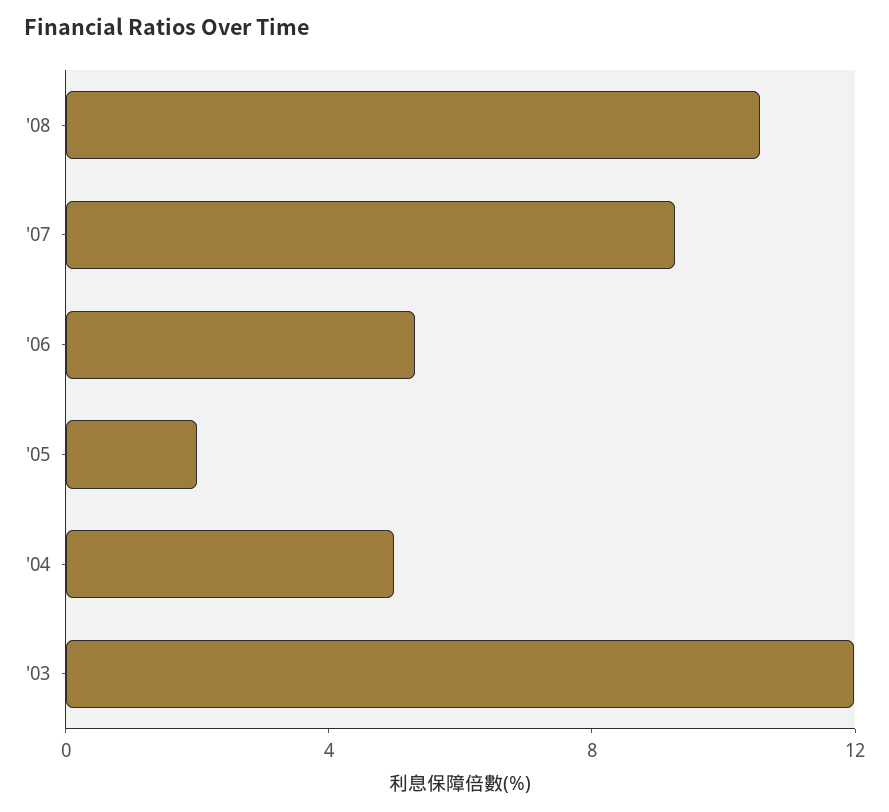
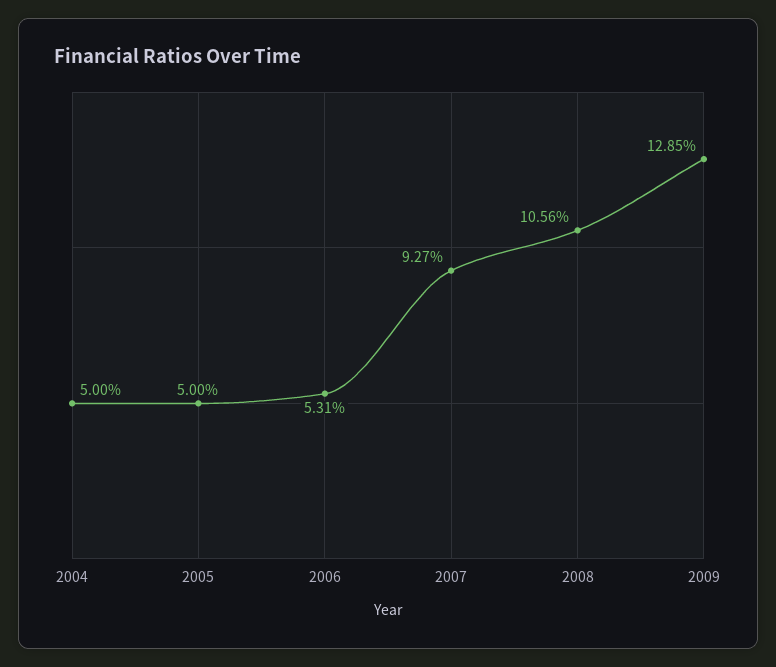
'05: 2 -> 5
'03: 12 -> none
2009: none -> 12.85

